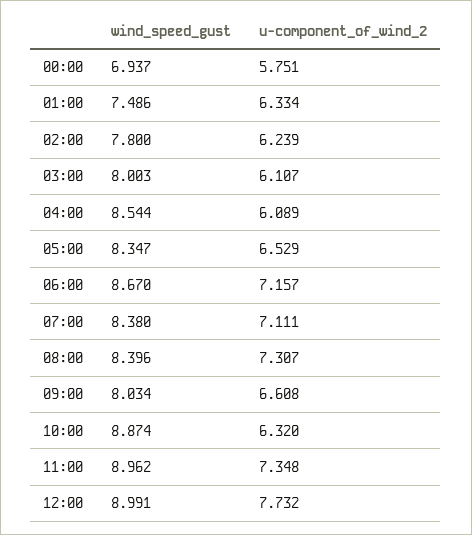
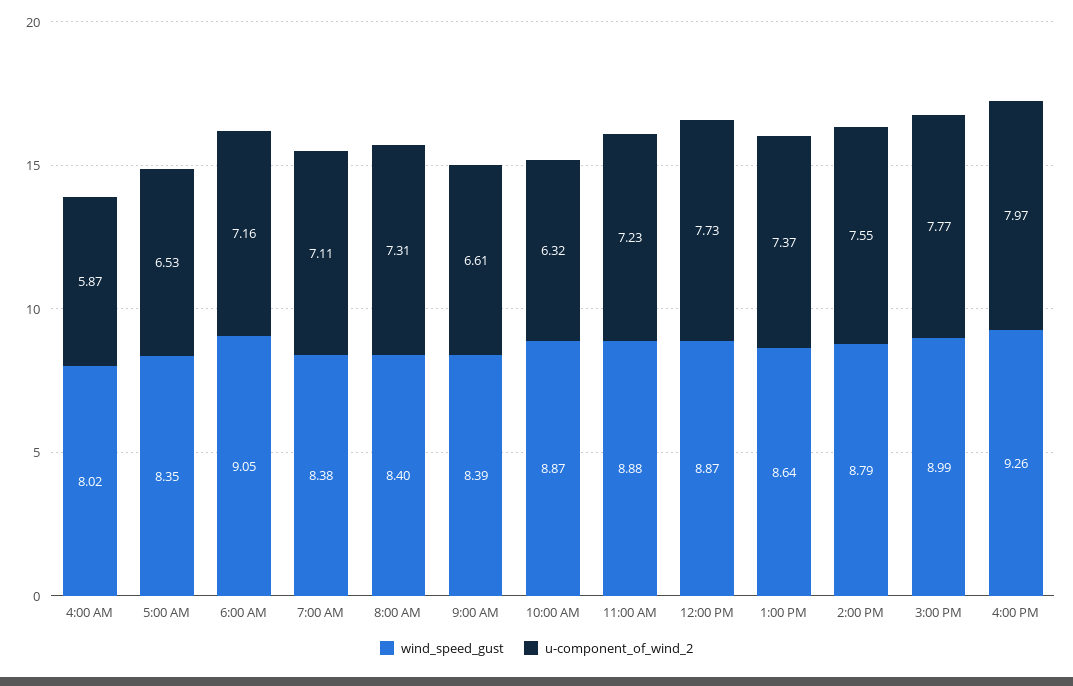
wind_speed_gust, 00:00: 6.937 -> none
u-component_of_wind_2, 00:00: 5.751 -> none
wind_speed_gust, 01:00: 7.486 -> none
u-component_of_wind_2, 01:00: 6.334 -> none
wind_speed_gust, 02:00: 7.8 -> none
u-component_of_wind_2, 02:00: 6.239 -> none
wind_speed_gust, 03:00: 8.003 -> none
u-component_of_wind_2, 03:00: 6.107 -> none
wind_speed_gust, 04:00: 8.544 -> 8.02
u-component_of_wind_2, 04:00: 6.089 -> 5.87
wind_speed_gust, 06:00: 8.67 -> 9.05
wind_speed_gust, 09:00: 8.034 -> 8.39
wind_speed_gust, 11:00: 8.962 -> 8.88
u-component_of_wind_2, 11:00: 7.348 -> 7.23
wind_speed_gust, 12:00: 8.991 -> 8.87
wind_speed_gust, 1:00 PM: none -> 8.64
u-component_of_wind_2, 1:00 PM: none -> 7.37
wind_speed_gust, 2:00 PM: none -> 8.79
u-component_of_wind_2, 2:00 PM: none -> 7.55
wind_speed_gust, 3:00 PM: none -> 8.99
u-component_of_wind_2, 3:00 PM: none -> 7.77
wind_speed_gust, 4:00 PM: none -> 9.26
u-component_of_wind_2, 4:00 PM: none -> 7.97

